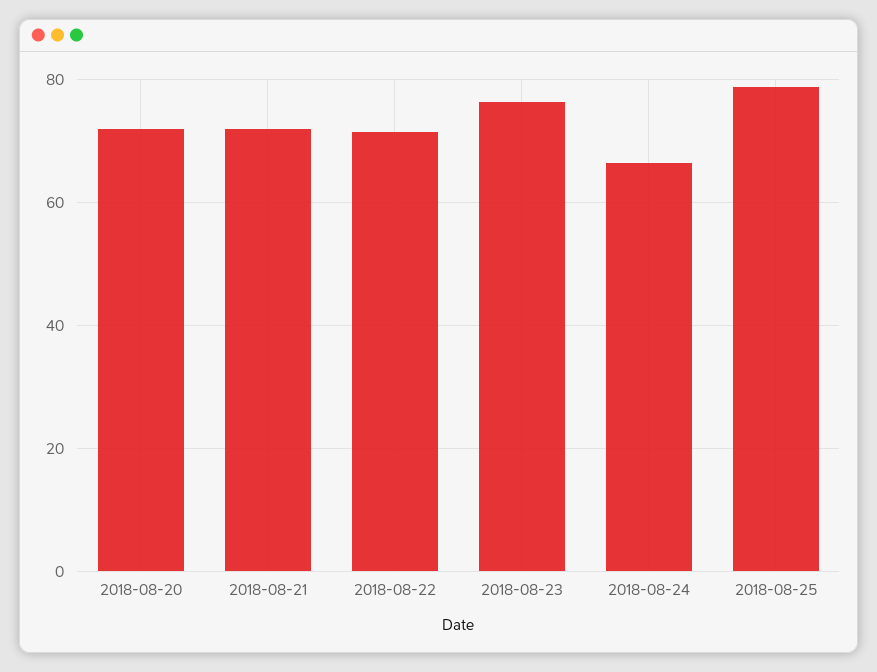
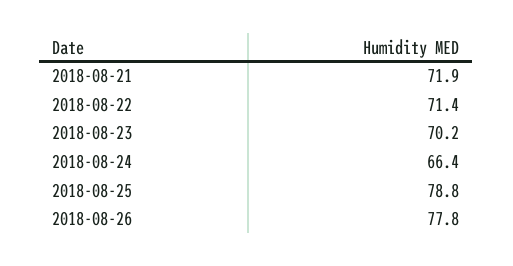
2018-08-20: 72 -> none
2018-08-23: 76 -> 70.2
2018-08-26: none -> 77.8

